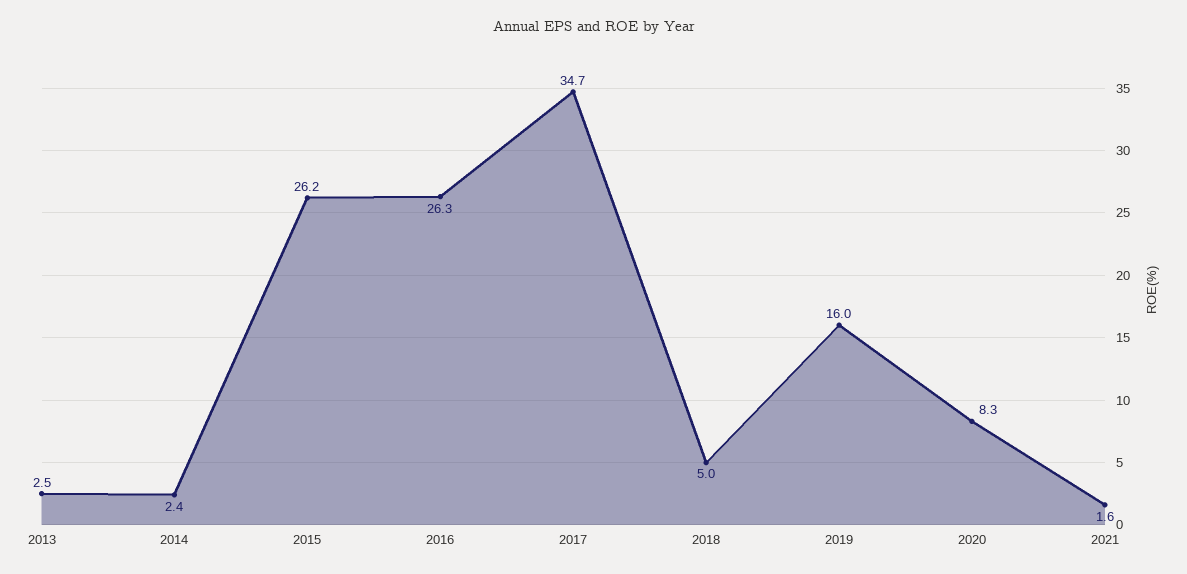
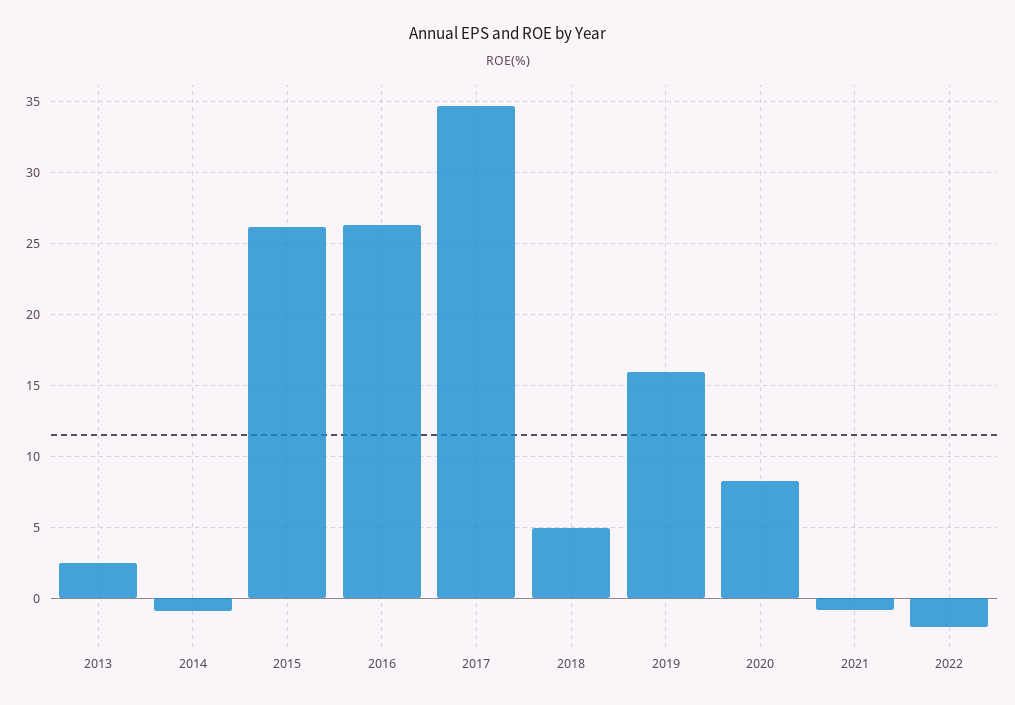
2014: 2.4 -> -1
2021: 1.6 -> -1
2022: none -> -2

